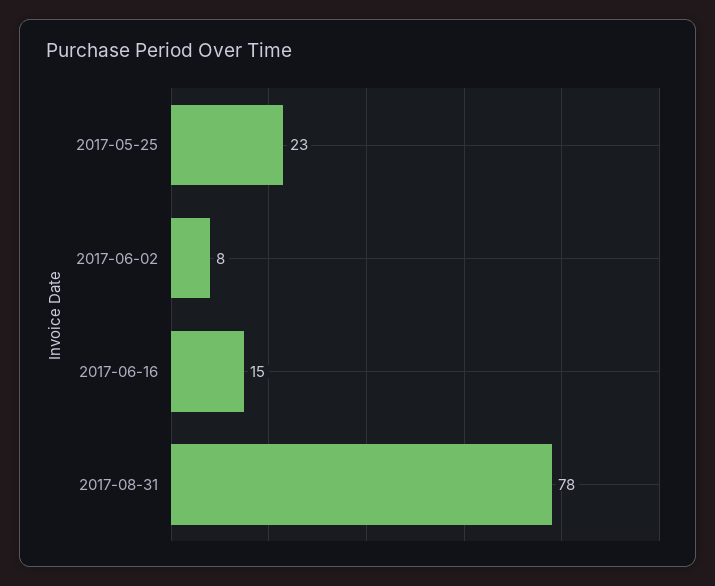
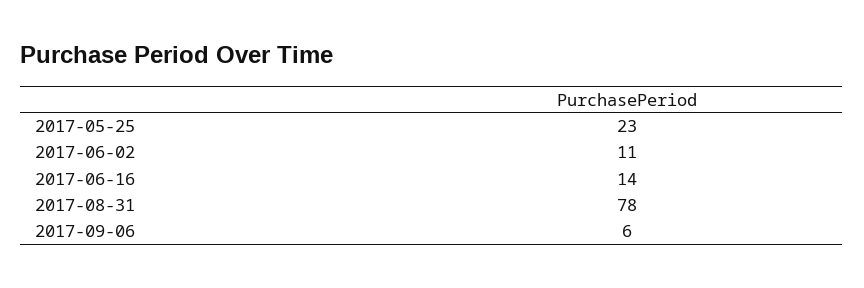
2017-06-02: 8 -> 11
2017-06-16: 15 -> 14
2017-09-06: none -> 6

